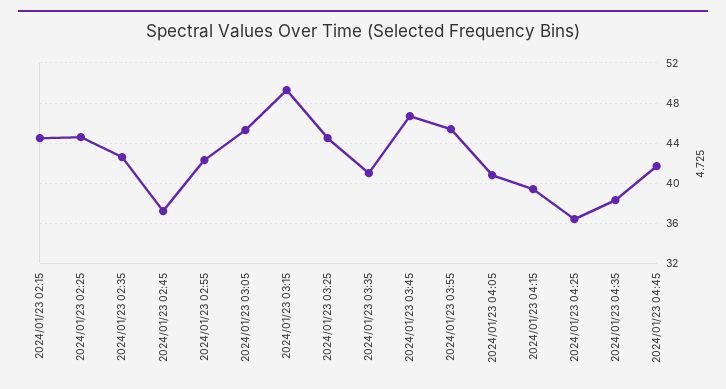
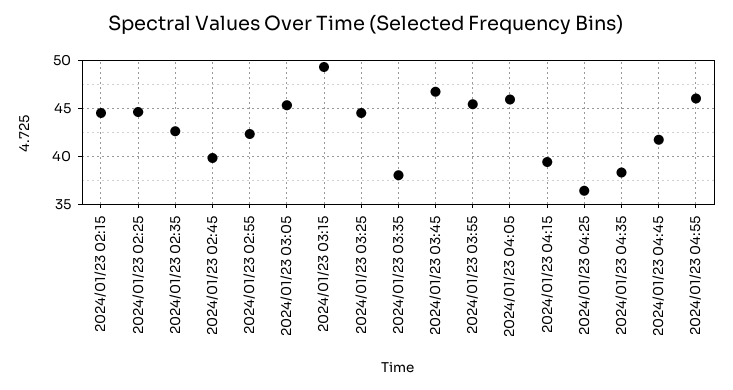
2024/01/23 02:45: 37 -> 40
2024/01/23 03:35: 41 -> 38
2024/01/23 04:05: 41 -> 46
2024/01/23 04:55: none -> 46

